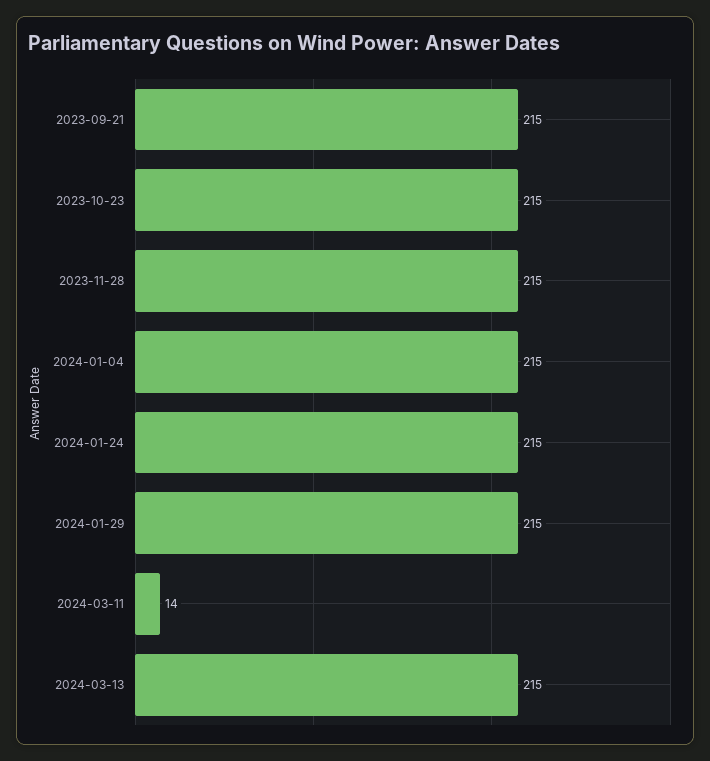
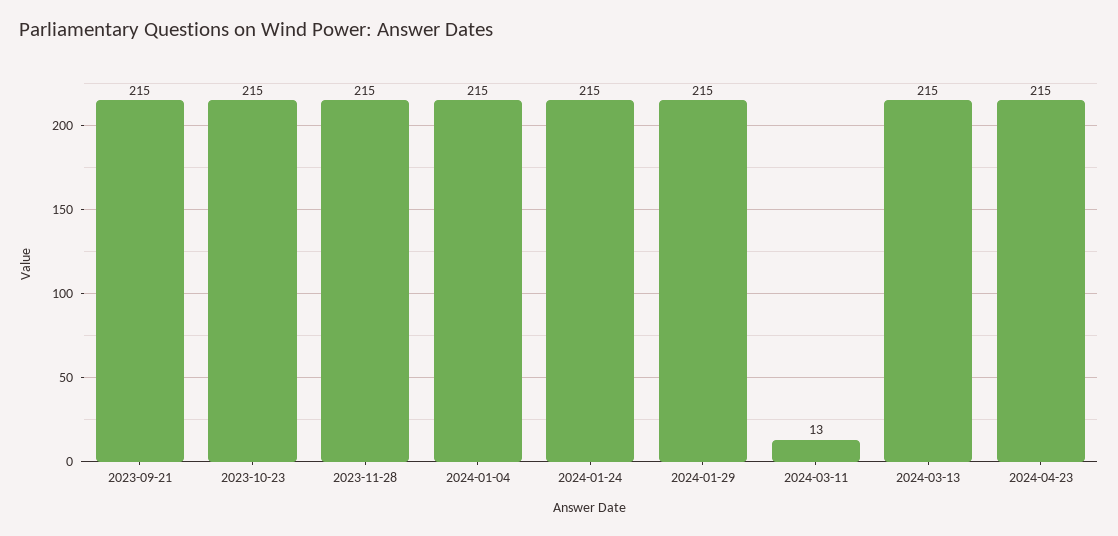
2024-03-11: 14 -> 13
2024-04-23: none -> 215

